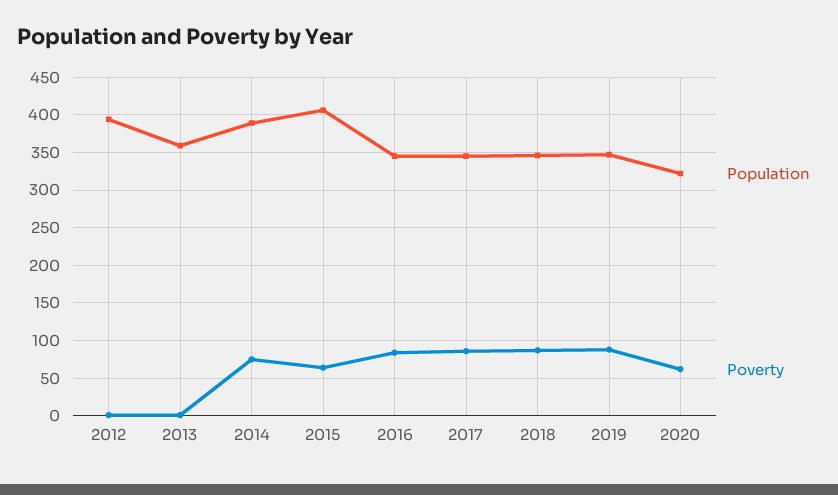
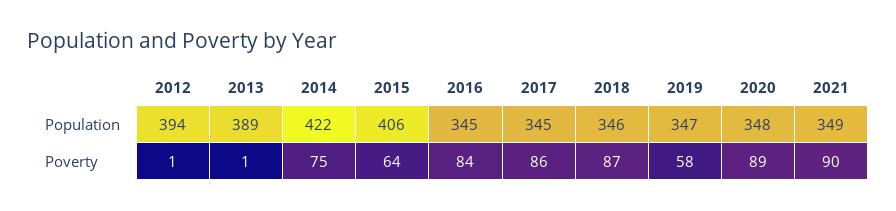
Population, 2013: 360 -> 389
Population, 2014: 390 -> 422
Poverty, 2019: 90 -> 58
Population, 2020: 320 -> 348
Poverty, 2020: 60 -> 89
Population, 2021: none -> 349
Poverty, 2021: none -> 90

